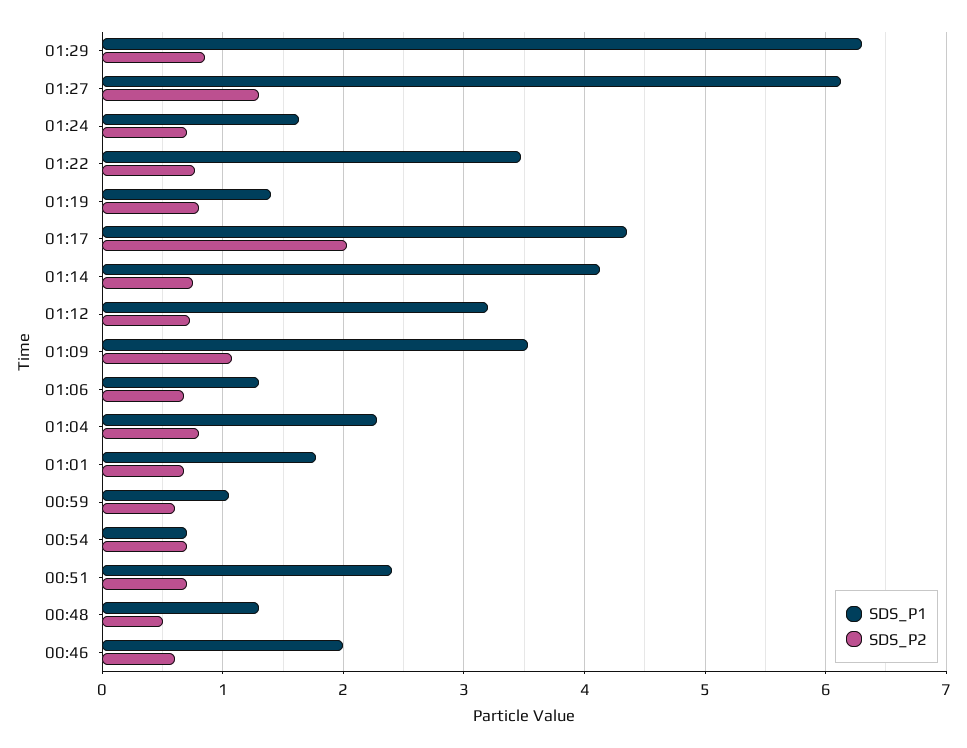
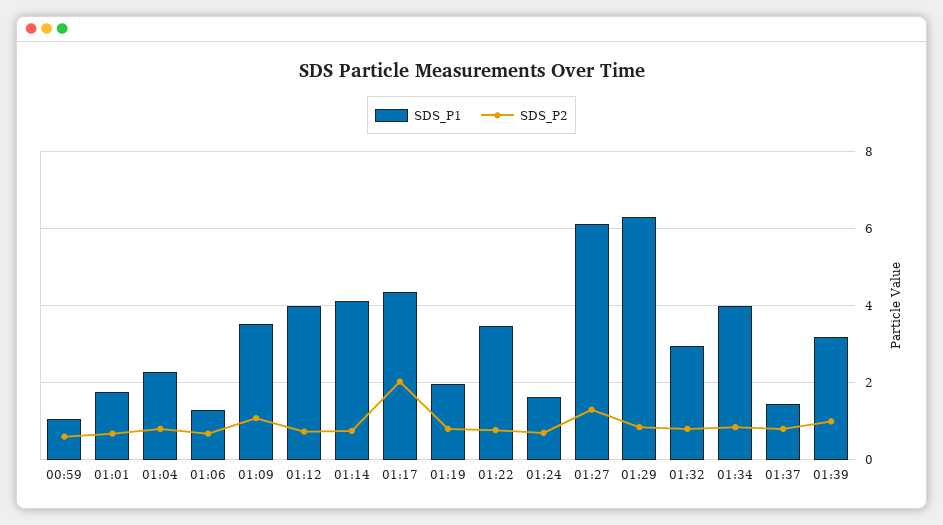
SDS_P1, 01:19: 1.4 -> 2
SDS_P1, 01:12: 3.2 -> 4
SDS_P1, 00:54: 0.7 -> none
SDS_P2, 00:54: 0.7 -> none
SDS_P1, 00:51: 2.4 -> none
SDS_P2, 00:51: 0.7 -> none
SDS_P1, 00:48: 1.3 -> none
SDS_P2, 00:48: 0.5 -> none
SDS_P1, 00:46: 2 -> none
SDS_P2, 00:46: 0.6 -> none
SDS_P1, 01:32: none -> 3
SDS_P2, 01:32: none -> 0.8
SDS_P1, 01:34: none -> 4
SDS_P2, 01:34: none -> 0.8
SDS_P1, 01:37: none -> 1.4
SDS_P2, 01:37: none -> 0.8
SDS_P1, 01:39: none -> 3.2
SDS_P2, 01:39: none -> 1

